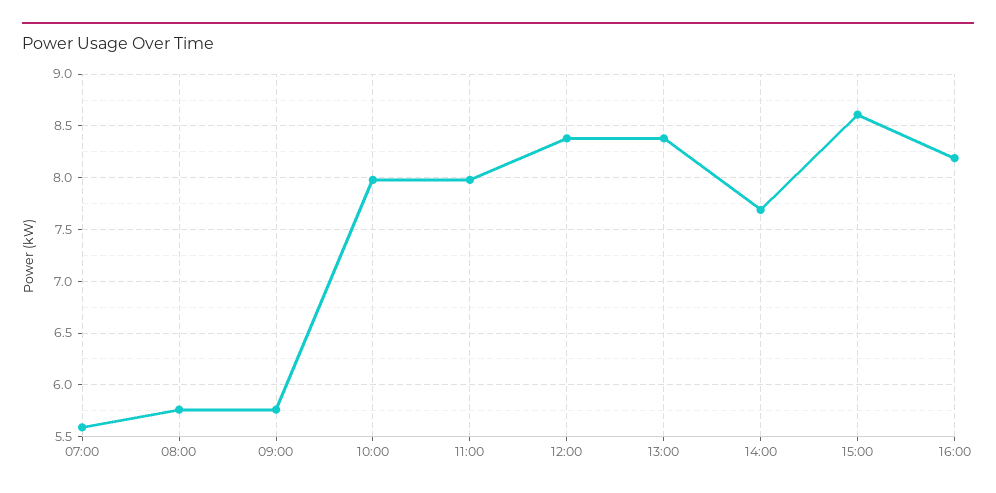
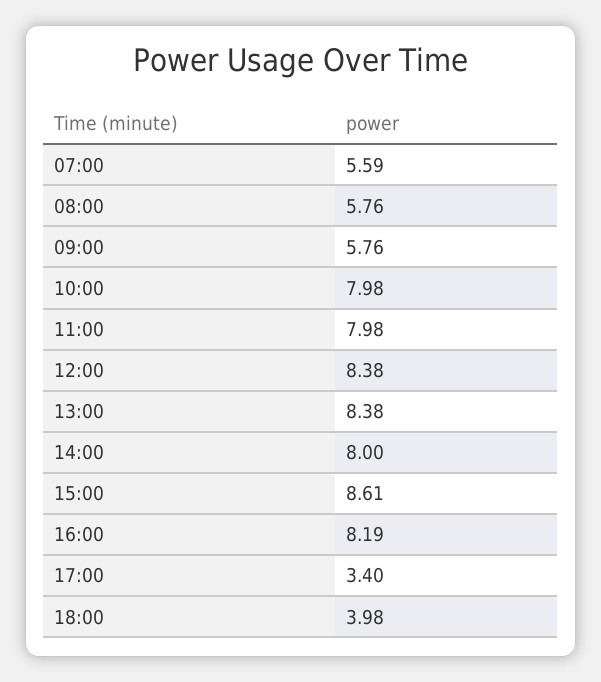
14:00: 7.7 -> 8
17:00: none -> 3.4
18:00: none -> 3.98

